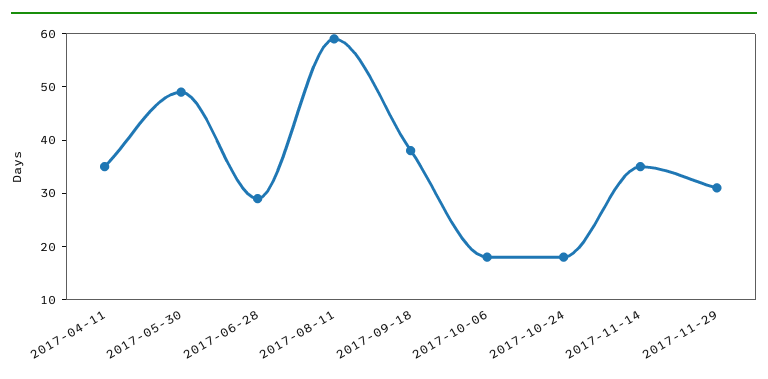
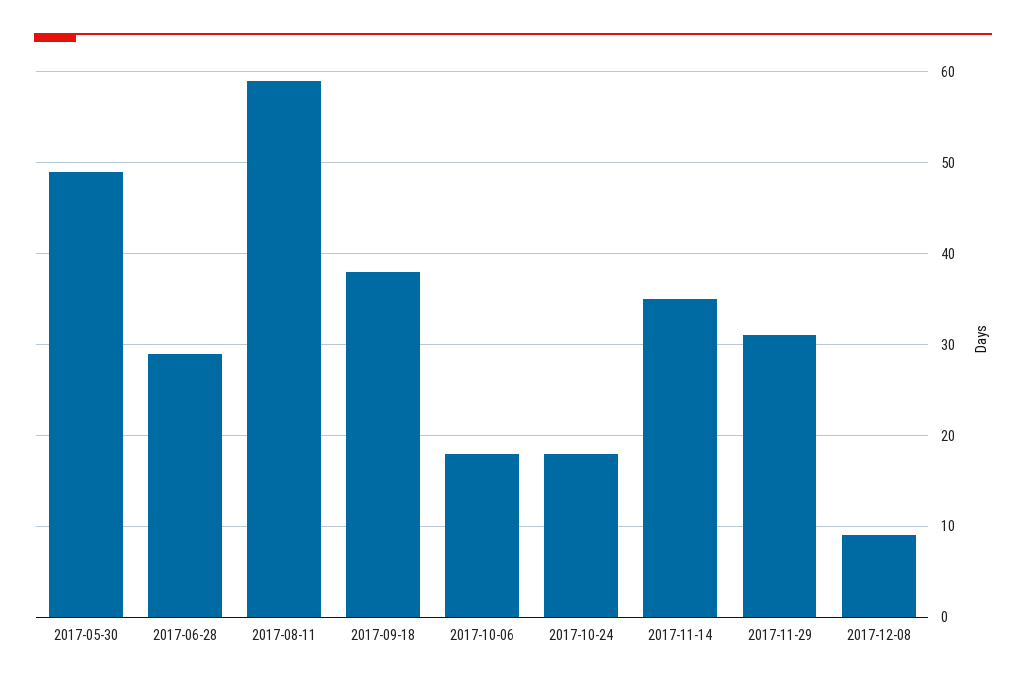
2017-04-11: 35 -> none
2017-12-08: none -> 9

